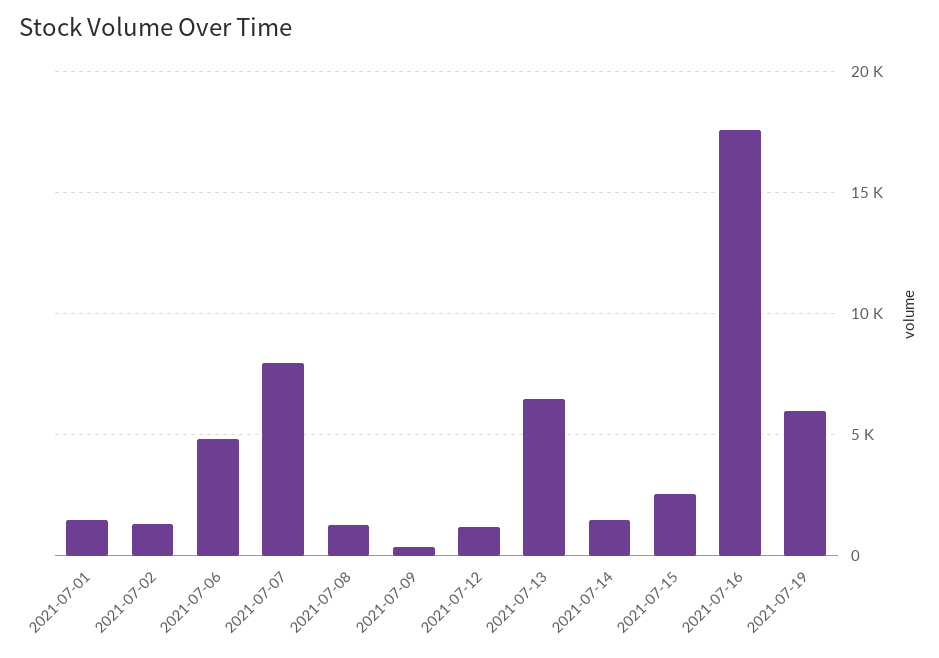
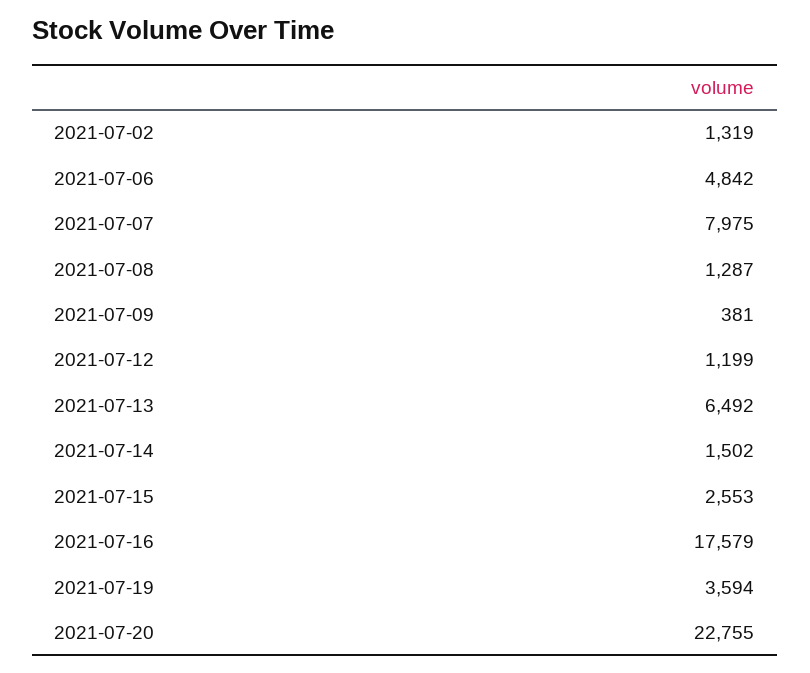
2021-07-01: 1500 -> none
2021-07-19: 6000 -> 3594
2021-07-20: none -> 22755

